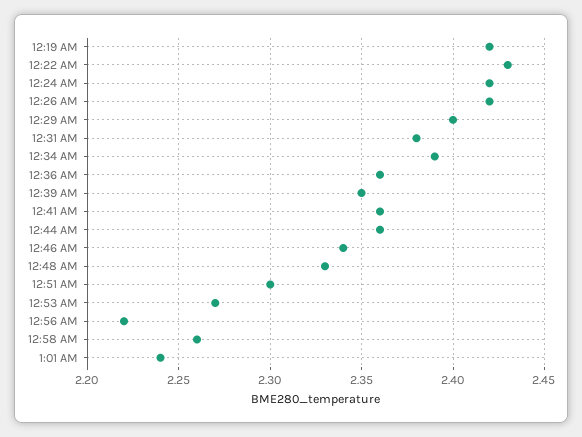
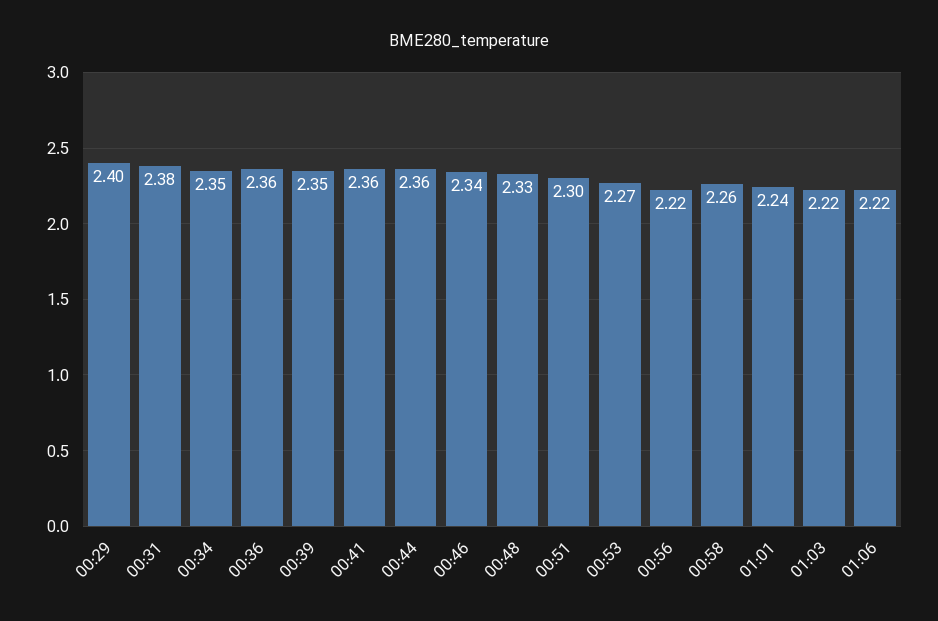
12:19 AM: 2.42 -> none
12:22 AM: 2.43 -> none
12:24 AM: 2.42 -> none
12:26 AM: 2.42 -> none
12:34 AM: 2.39 -> 2.35
01:03: none -> 2.22
01:06: none -> 2.22

